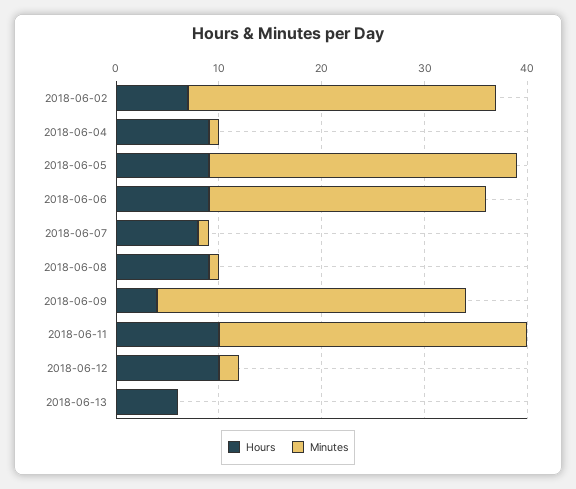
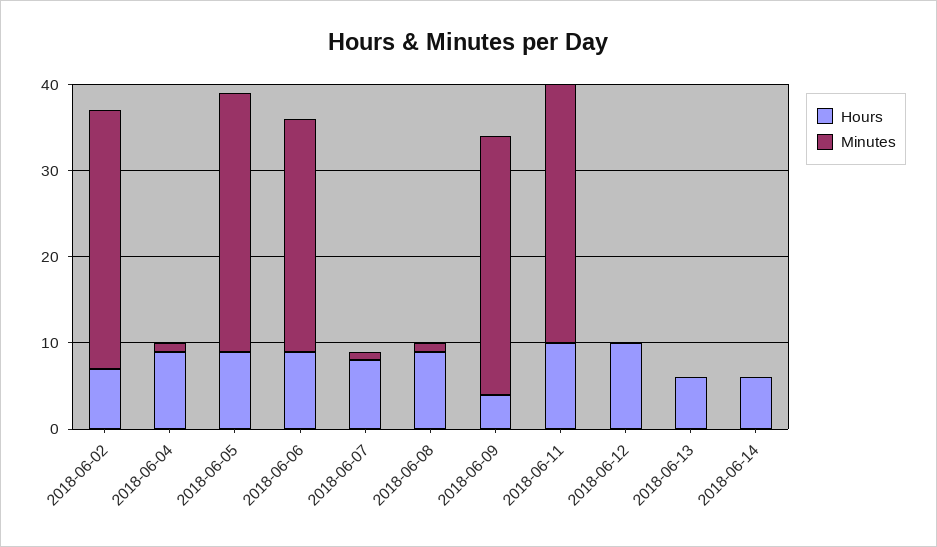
Minutes, 2018-06-12: 2 -> 0
Hours, 2018-06-14: none -> 6
Minutes, 2018-06-14: none -> 0

